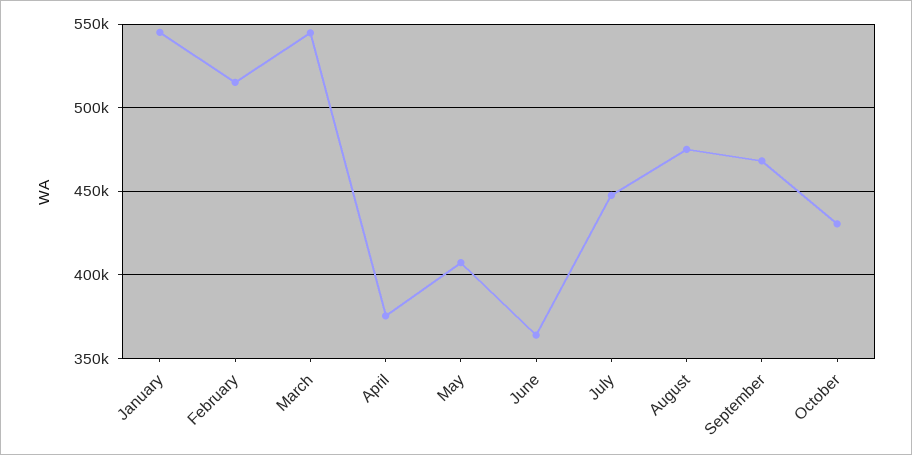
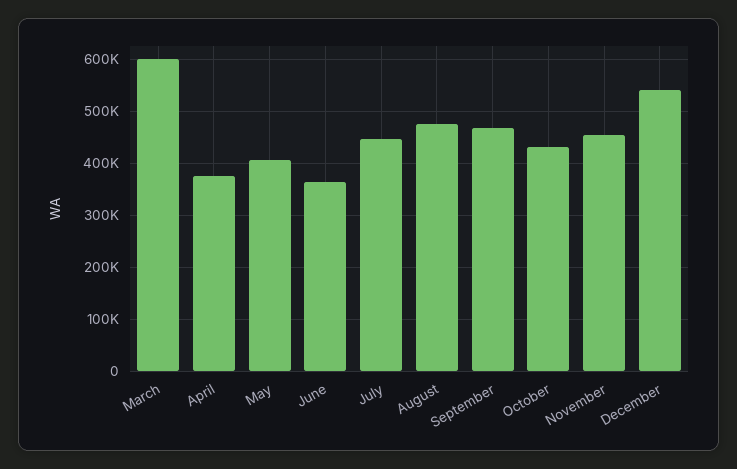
January: 545000 -> none
February: 515000 -> none
March: 545000 -> 600000
November: none -> 460000
December: none -> 540000

